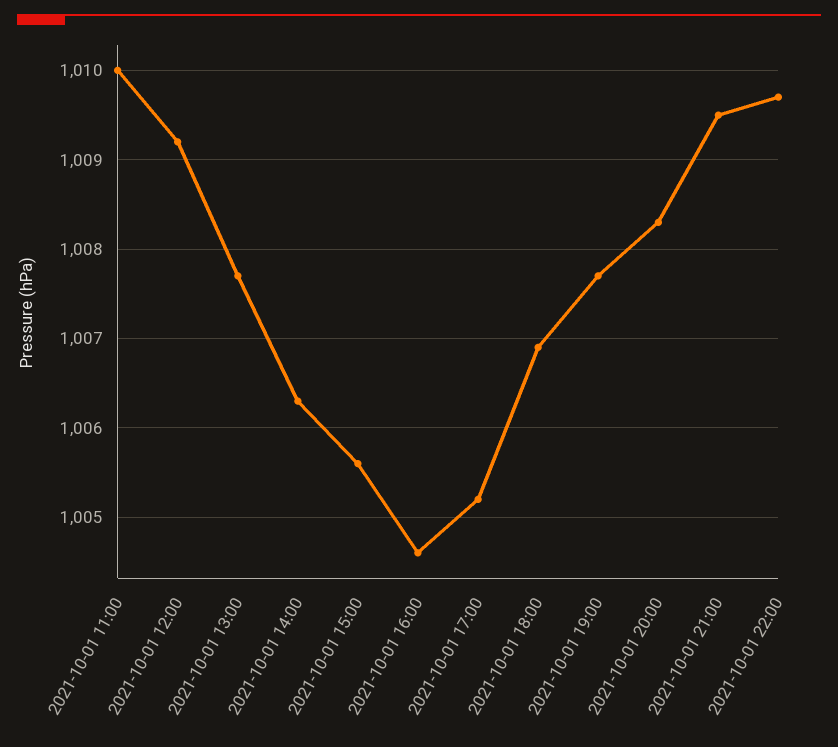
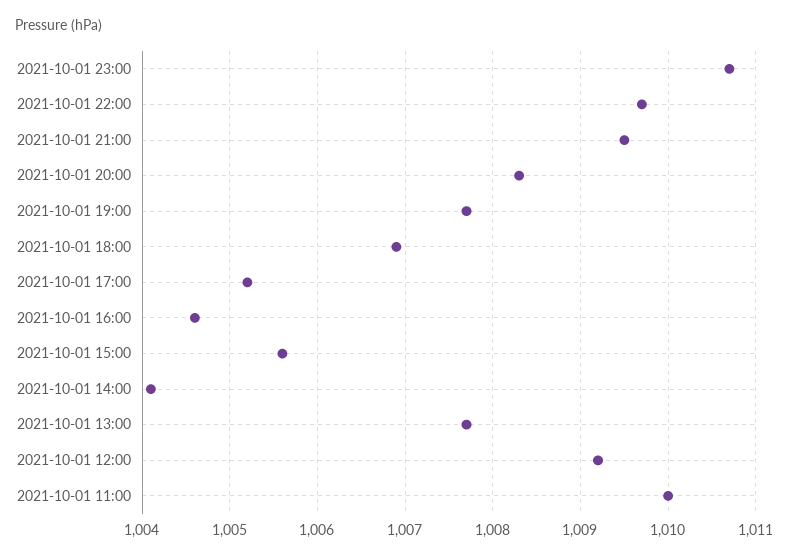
2021-10-01 14:00: 1006.3 -> 1004.1
2021-10-01 23:00: none -> 1010.7

